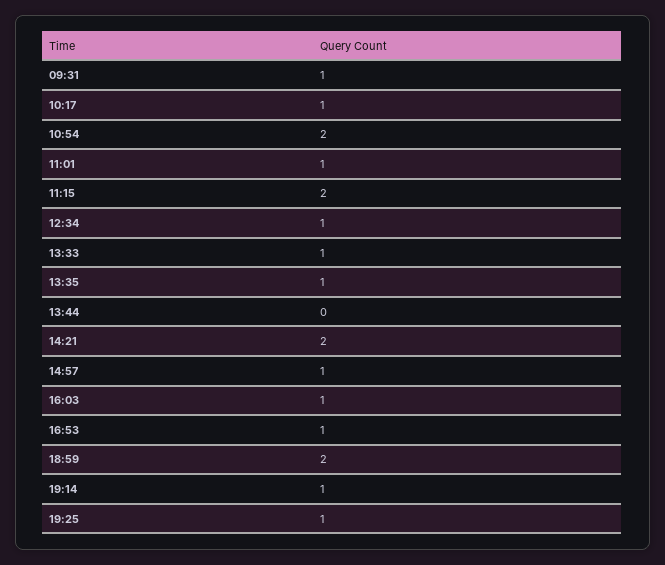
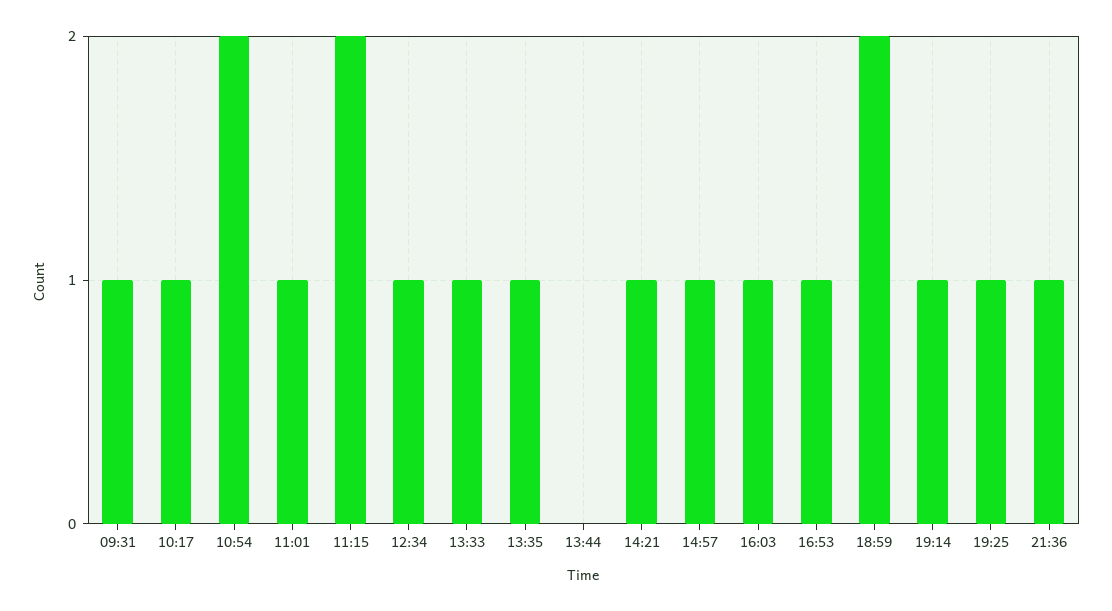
14:21: 2 -> 1
21:36: none -> 1

